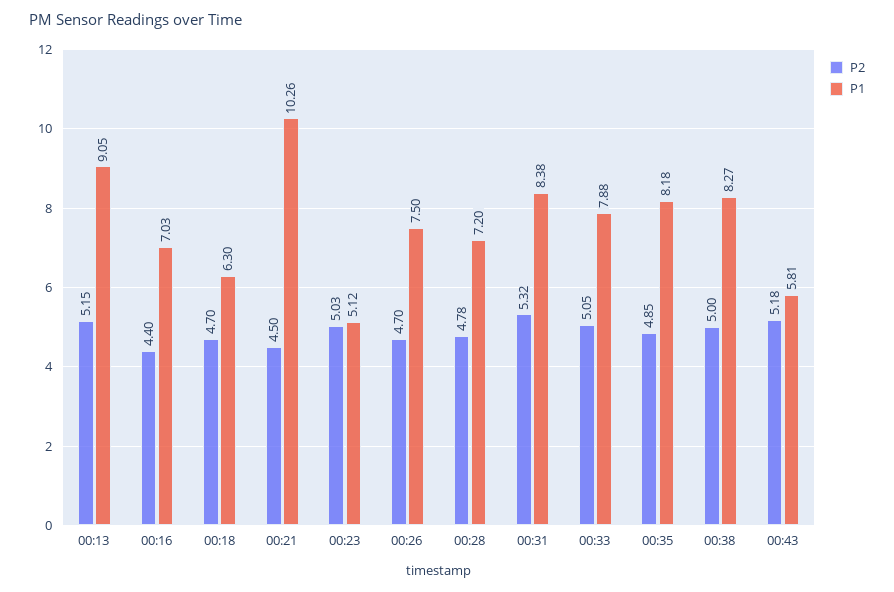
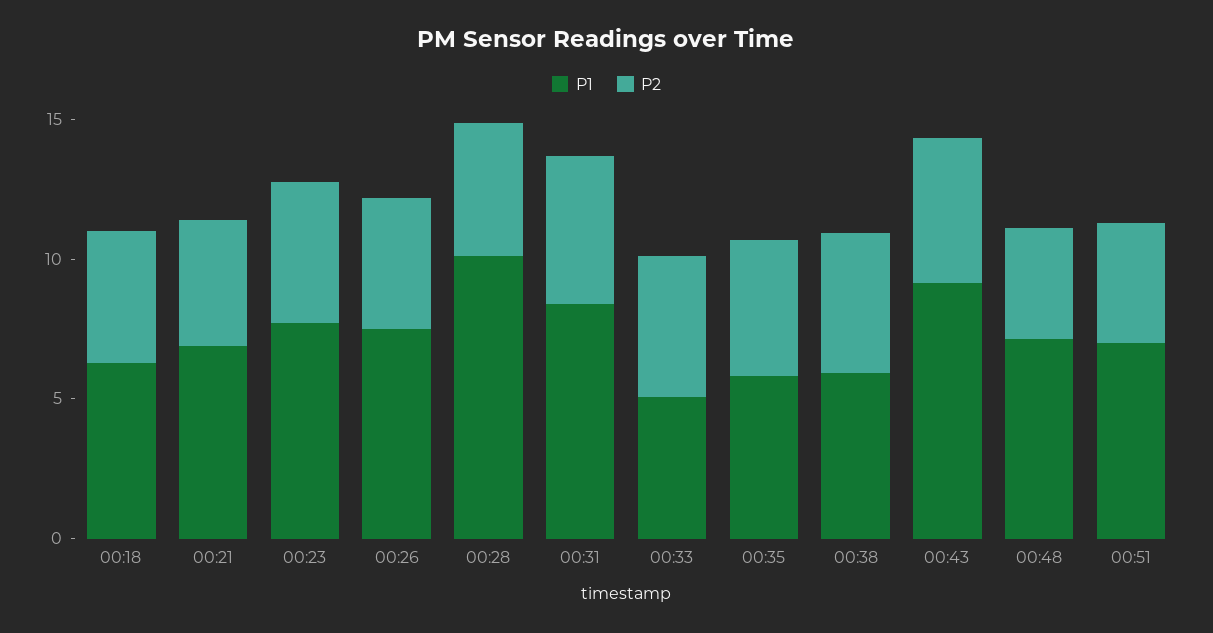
P2, 00:13: 5.15 -> none
P1, 00:13: 9.05 -> none
P2, 00:16: 4.4 -> none
P1, 00:16: 7.03 -> none
P1, 00:21: 10.26 -> 7
P1, 00:23: 5.12 -> 8
P1, 00:28: 7.2 -> 10
P1, 00:33: 7.88 -> 5
P1, 00:35: 8.18 -> 6
P1, 00:38: 8.27 -> 6
P1, 00:43: 5.81 -> 9
P1, 00:48: none -> 7
P2, 00:48: none -> 4
P1, 00:51: none -> 7
P2, 00:51: none -> 4

